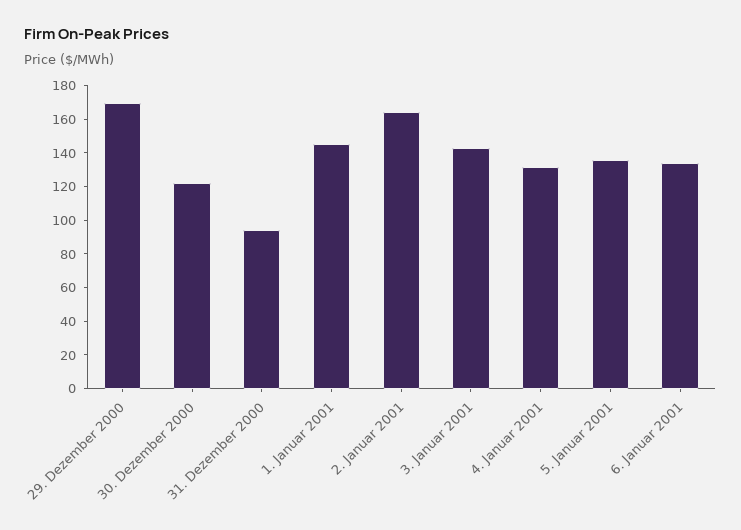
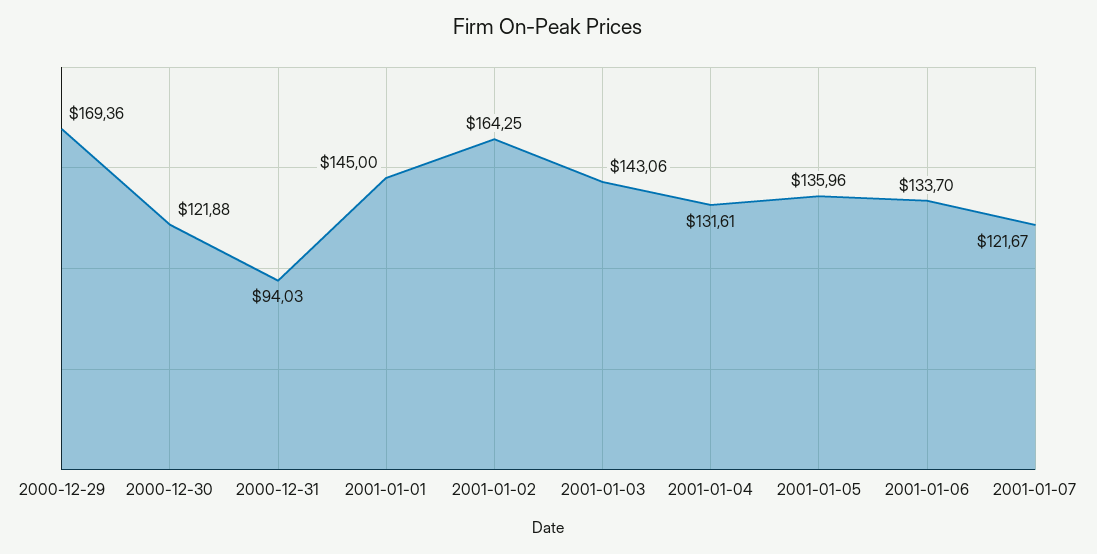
2001-01-07: none -> 121.67

